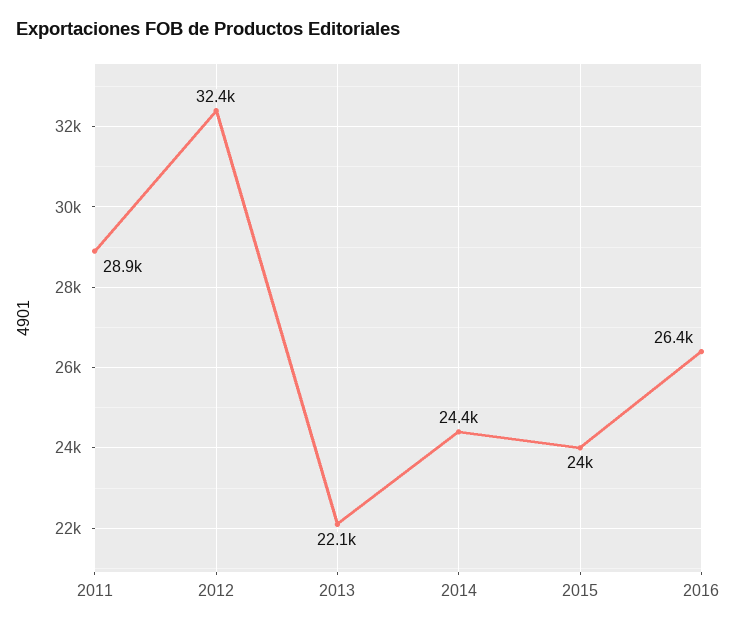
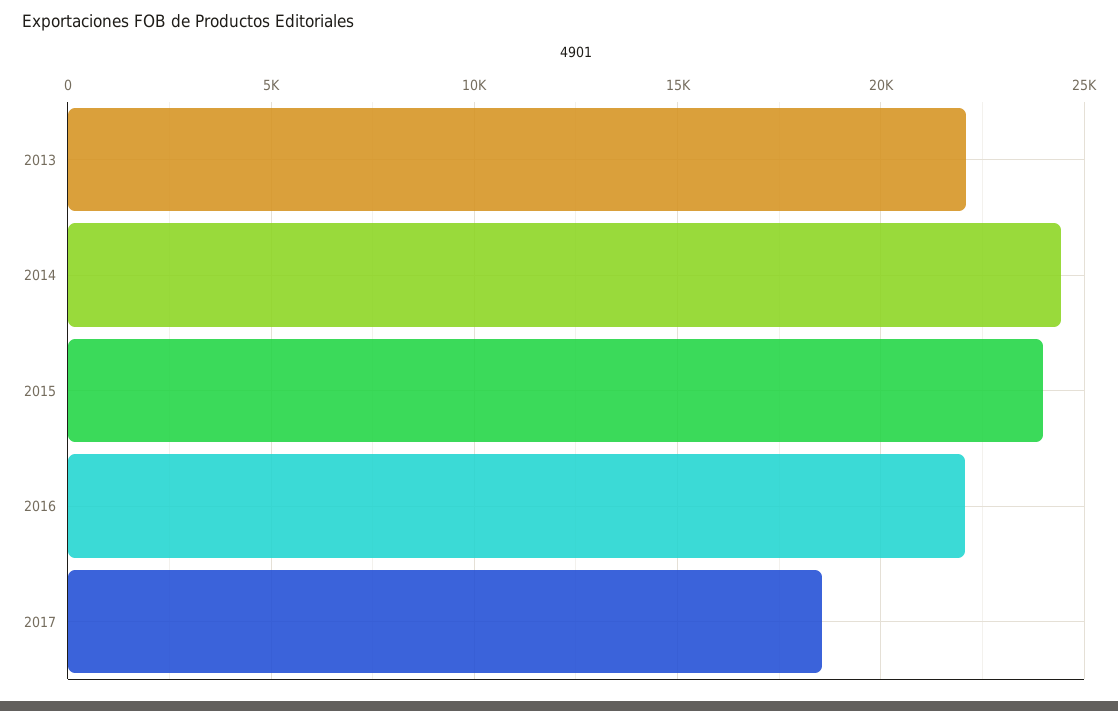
2011: 28900 -> none
2012: 32400 -> none
2016: 26400 -> 22000
2017: none -> 18500

